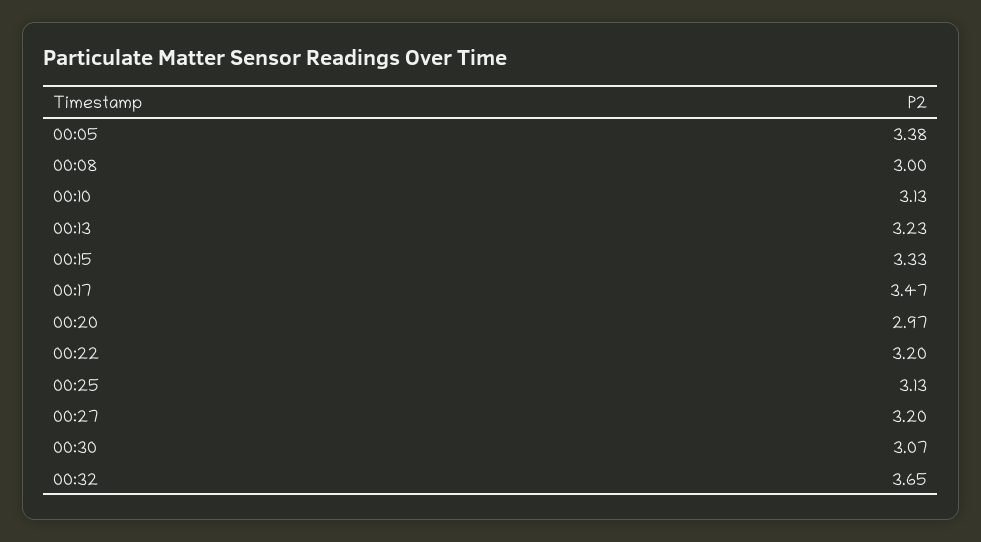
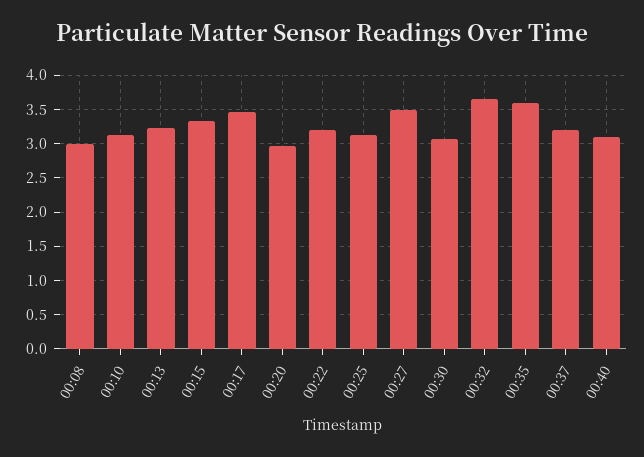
00:05: 3.38 -> none
00:27: 3.2 -> 3.5
00:35: none -> 3.6
00:37: none -> 3.2
00:40: none -> 3.1

